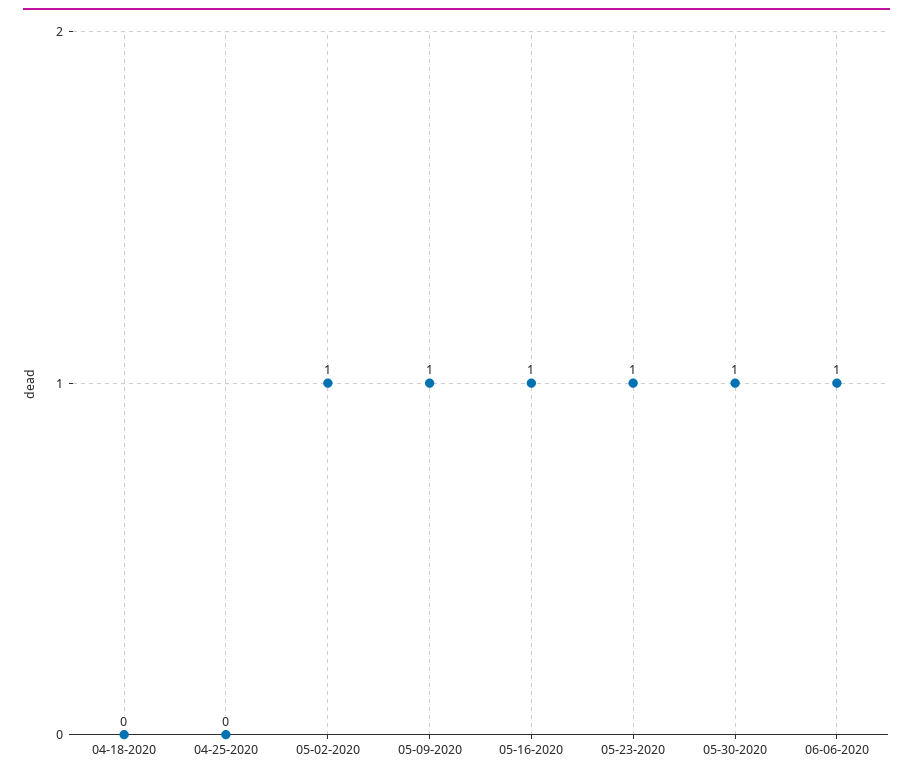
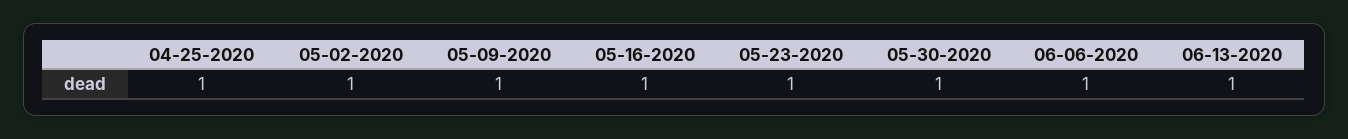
04-18-2020: 0 -> none
04-25-2020: 0 -> 1
06-13-2020: none -> 1

